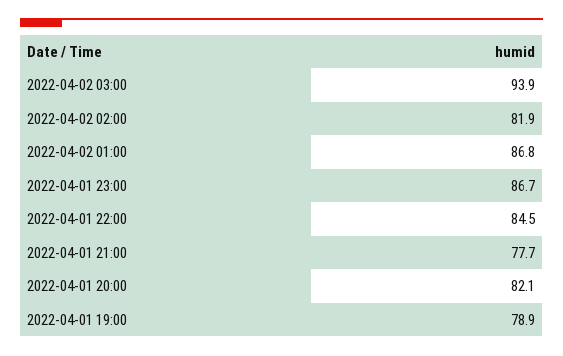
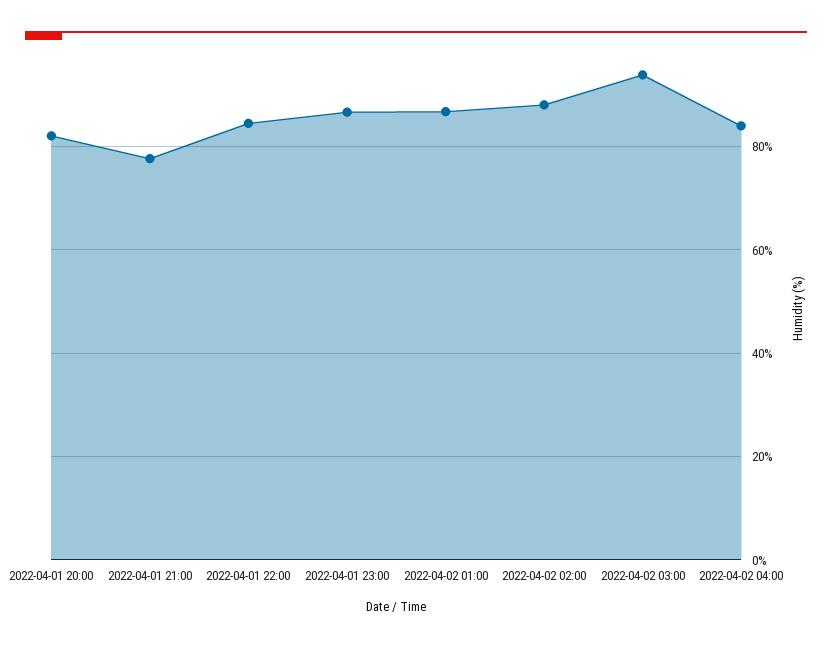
2022-04-02 02:00: 81.9 -> 88
2022-04-01 19:00: 78.9 -> none
2022-04-02 04:00: none -> 84

